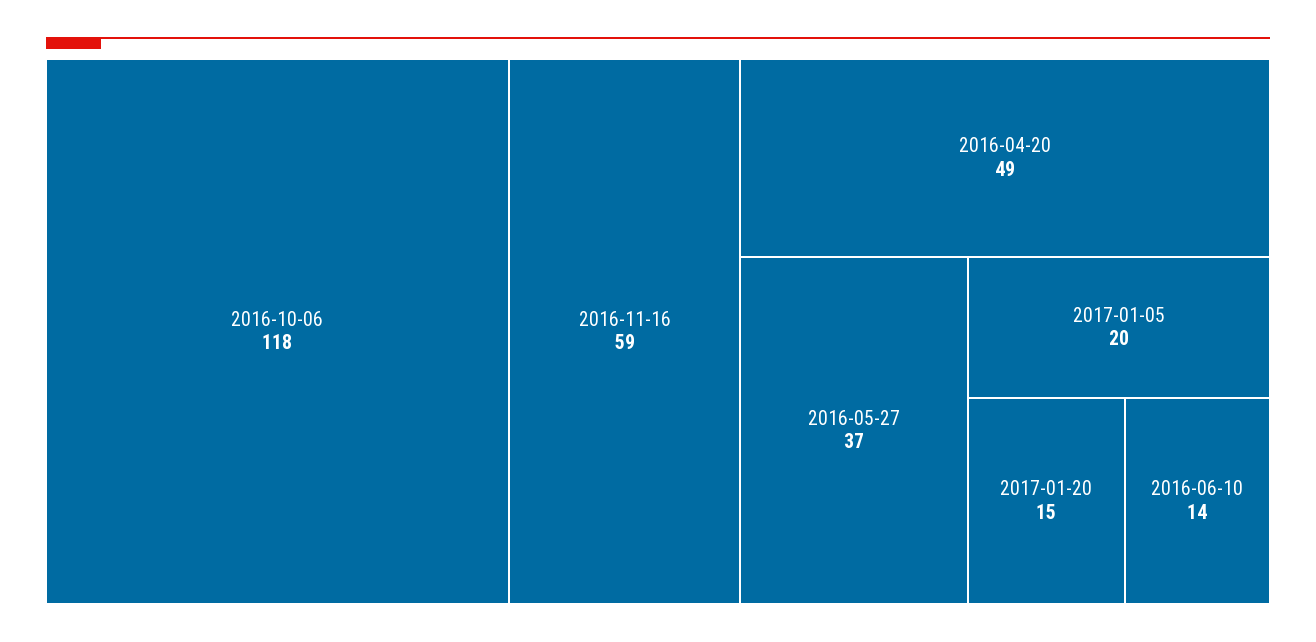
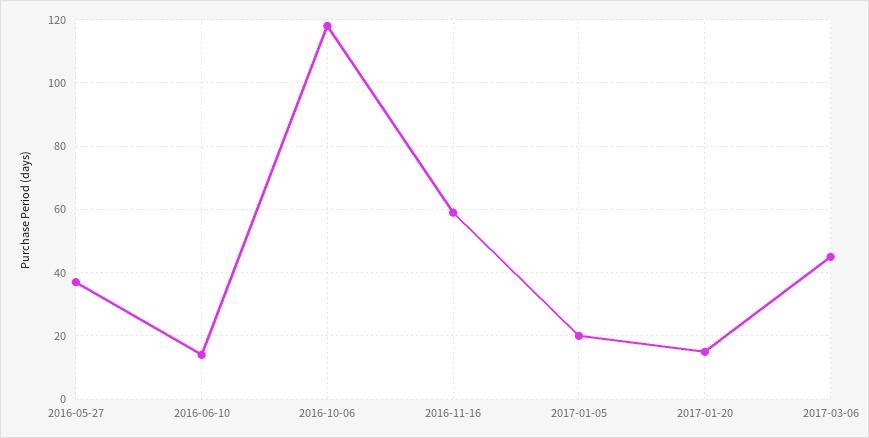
2016-04-20: 49 -> none
2017-03-06: none -> 45

